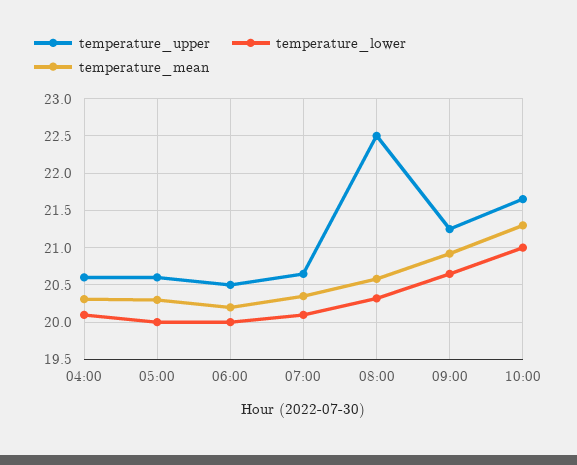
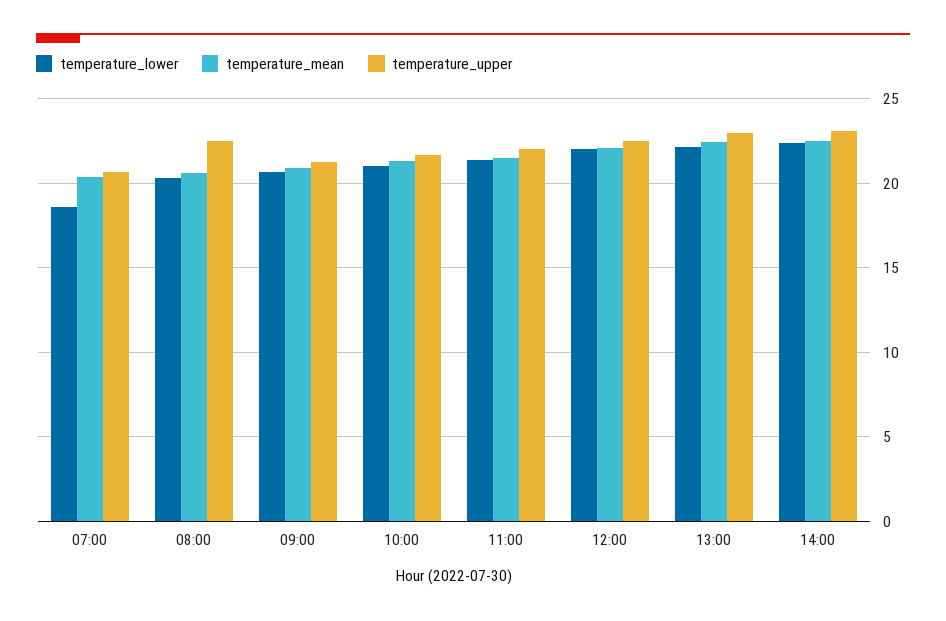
temperature_upper, 04:00: 20.6 -> none
temperature_lower, 04:00: 20.1 -> none
temperature_mean, 04:00: 20.3 -> none
temperature_upper, 05:00: 20.6 -> none
temperature_lower, 05:00: 20 -> none
temperature_mean, 05:00: 20.3 -> none
temperature_upper, 06:00: 20.5 -> none
temperature_lower, 06:00: 20 -> none
temperature_mean, 06:00: 20.2 -> none
temperature_lower, 07:00: 20.1 -> 18.5
temperature_lower, 11:00: none -> 21.5
temperature_mean, 11:00: none -> 21.5
temperature_upper, 11:00: none -> 22
temperature_lower, 12:00: none -> 22
temperature_mean, 12:00: none -> 22
temperature_upper, 12:00: none -> 22.5
temperature_lower, 13:00: none -> 22
temperature_mean, 13:00: none -> 22.5
temperature_upper, 13:00: none -> 23
temperature_lower, 14:00: none -> 22.5
temperature_mean, 14:00: none -> 22.5
temperature_upper, 14:00: none -> 23

